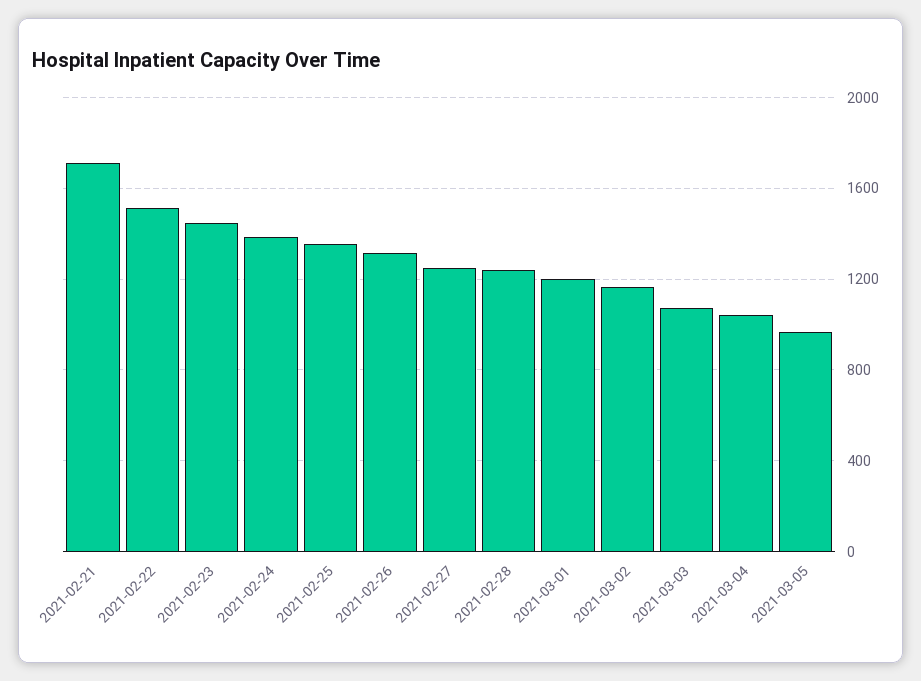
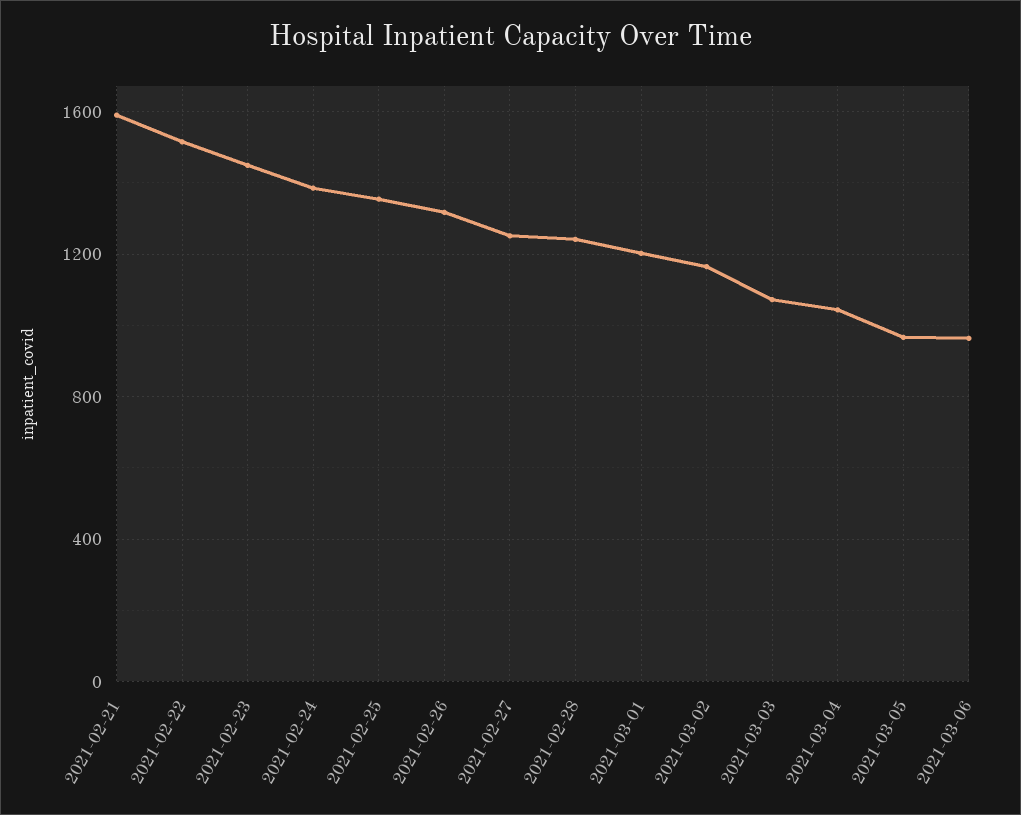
2021-02-21: 1700 -> 1600
2021-03-06: none -> 950

